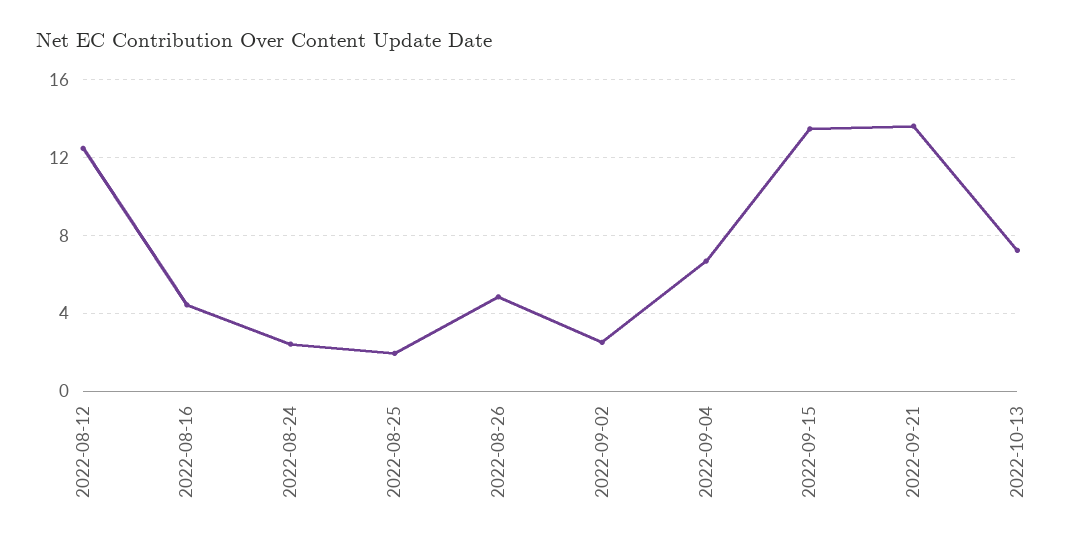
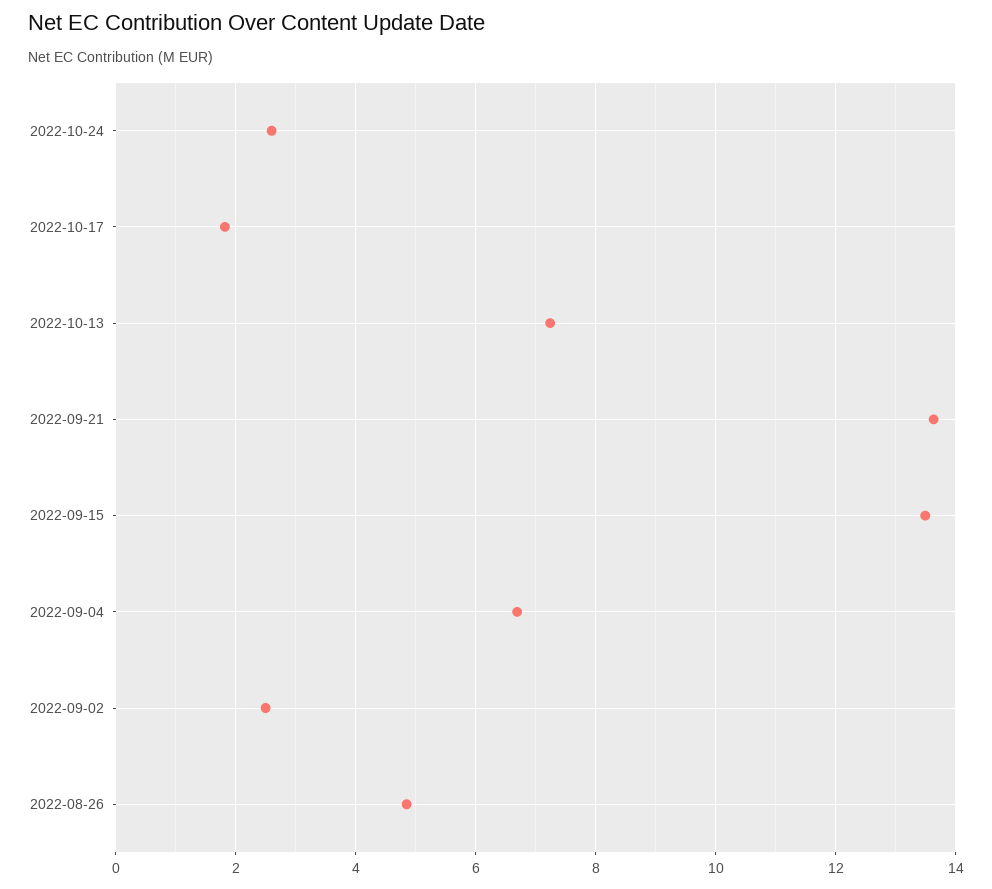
2022-08-12: 12.5 -> none
2022-08-16: 4.5 -> none
2022-08-24: 2.5 -> none
2022-08-25: 2 -> none
2022-10-24: none -> 2.6
2022-10-17: none -> 1.8

